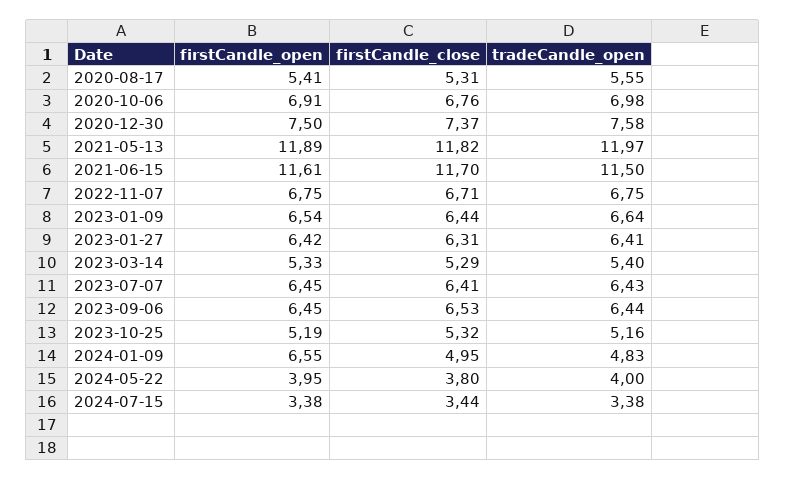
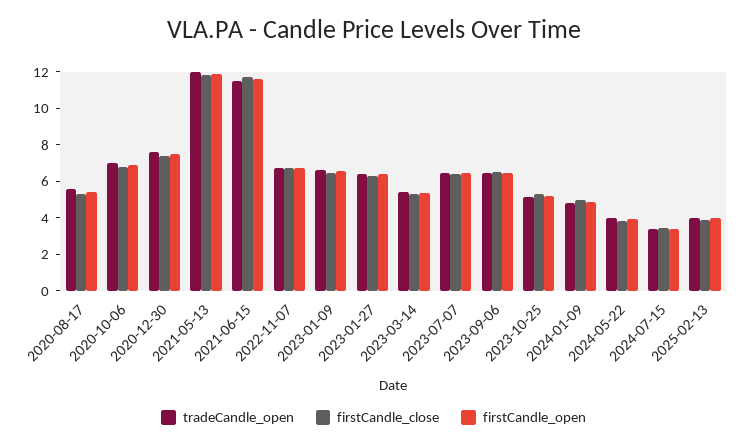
firstCandle_open, 2024-01-09: 6.55 -> 5
tradeCandle_open, 2025-02-13: none -> 4
firstCandle_close, 2025-02-13: none -> 4
firstCandle_open, 2025-02-13: none -> 4

